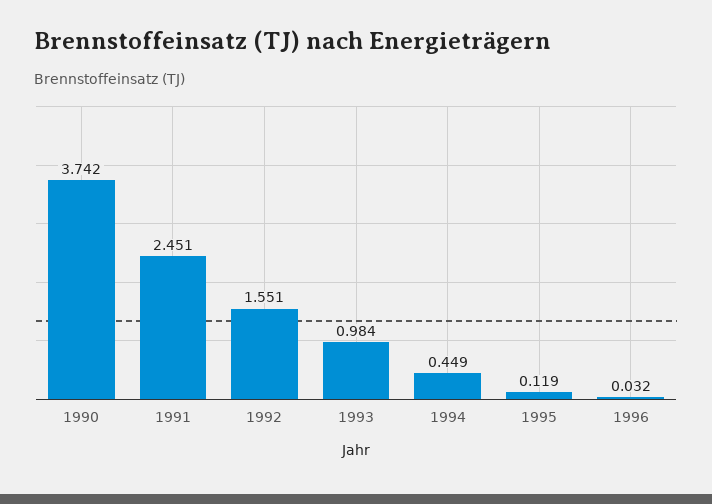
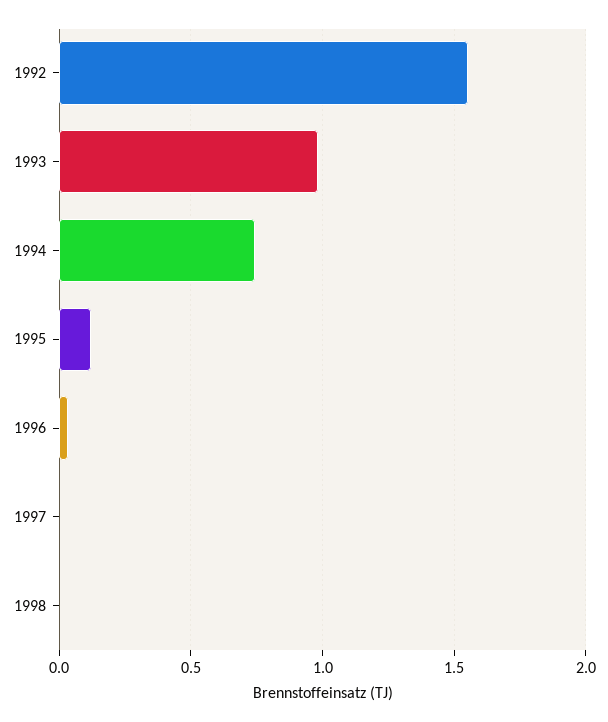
1990: 3.742 -> none
1991: 2.451 -> none
1994: 0.449 -> 0.75
1997: none -> 0
1998: none -> 0

